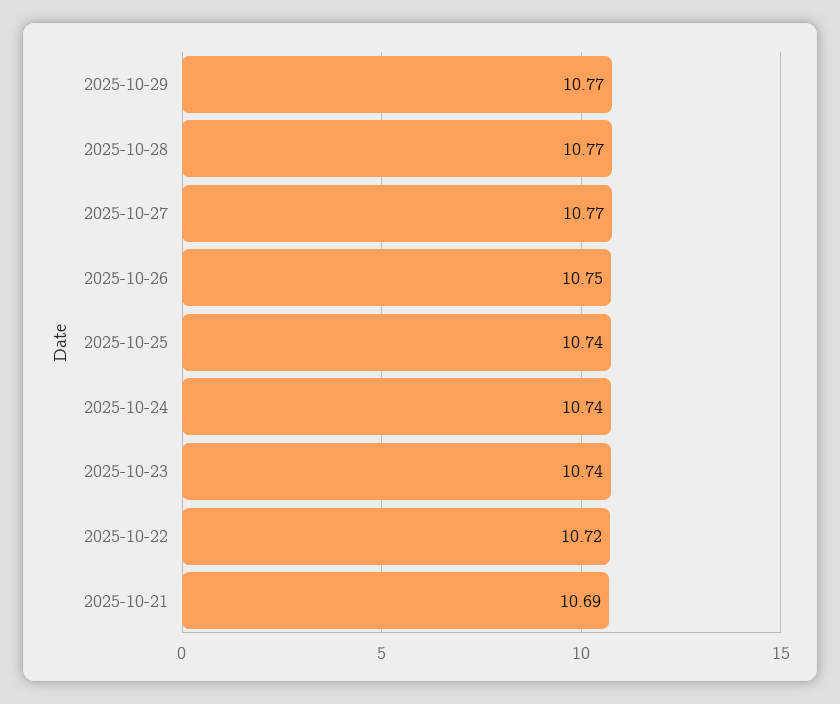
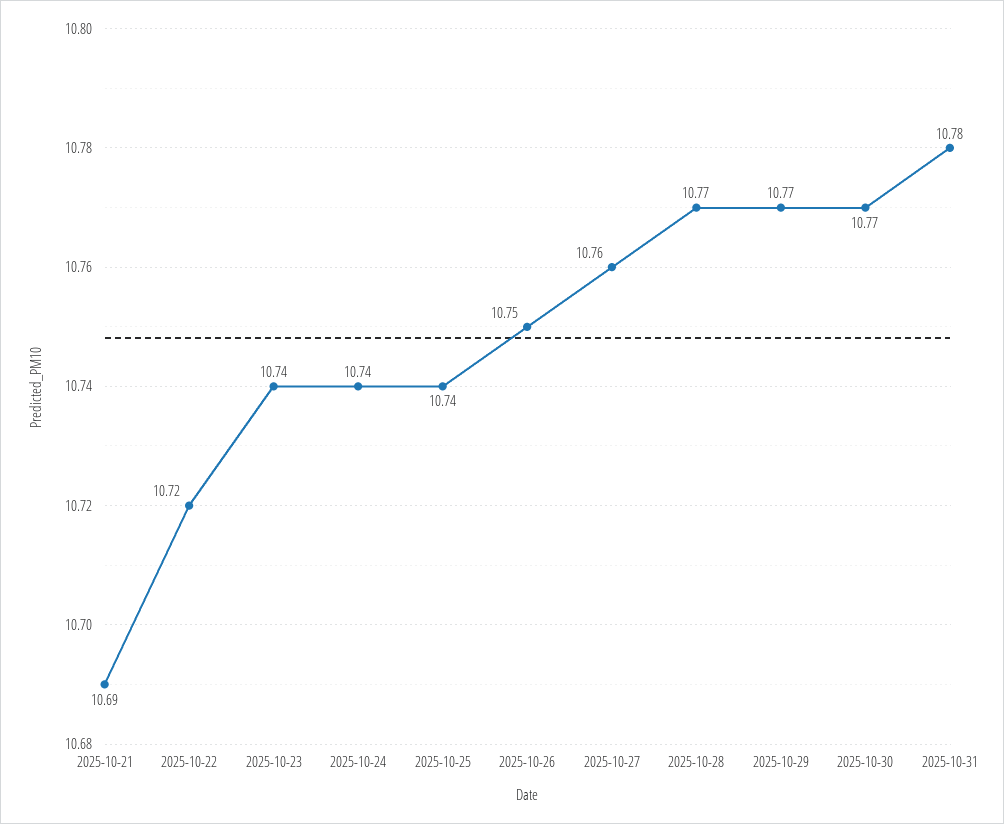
2025-10-27: 10.77 -> 10.76
2025-10-30: none -> 10.77
2025-10-31: none -> 10.78

